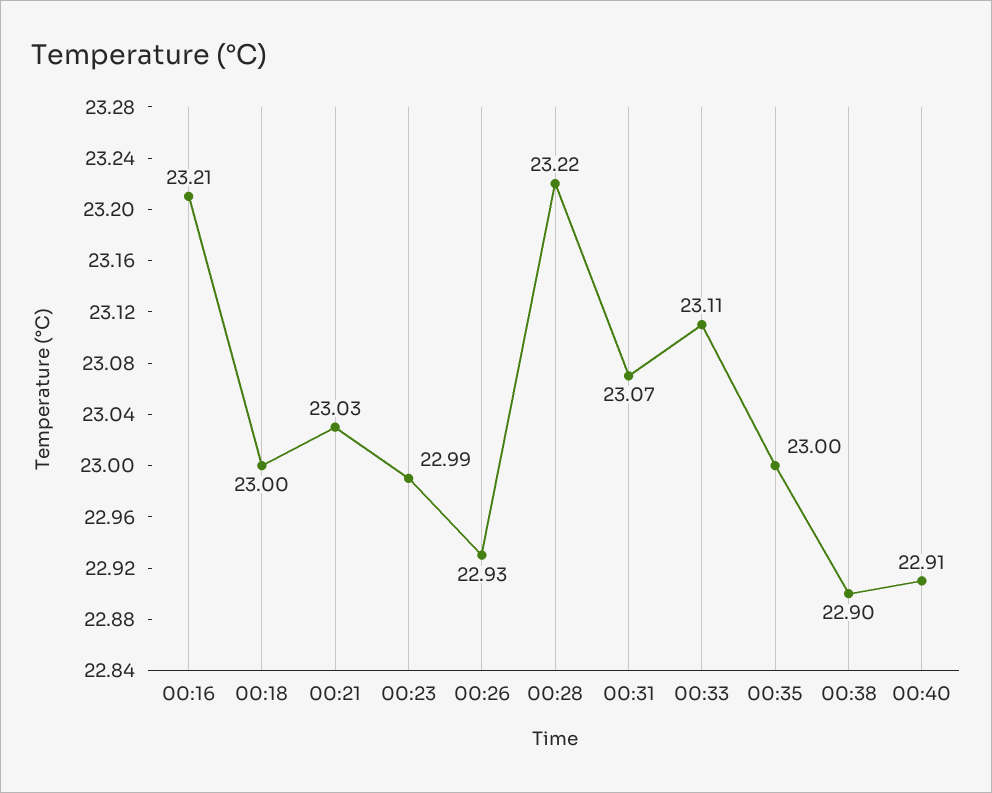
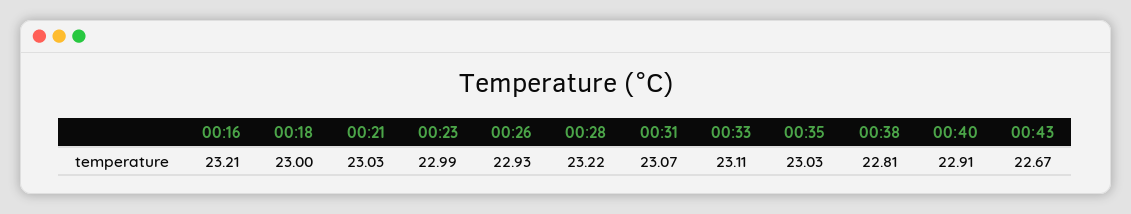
00:35: 23 -> 23.03
00:38: 22.9 -> 22.81
00:43: none -> 22.67

